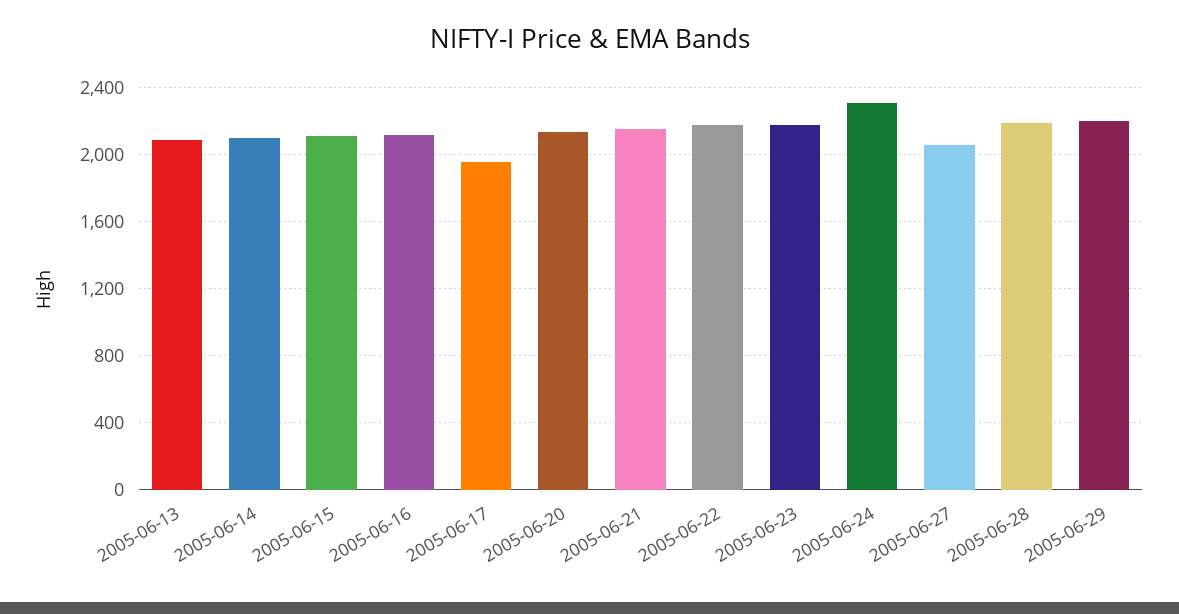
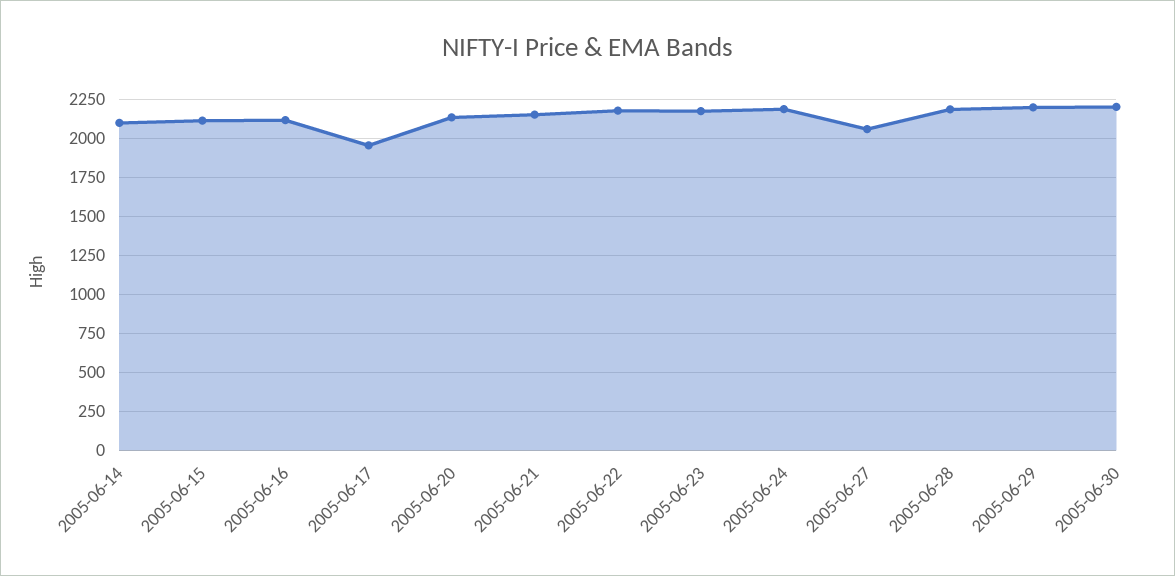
2005-06-13: 2100 -> none
2005-06-24: 2300 -> 2200
2005-06-30: none -> 2200

